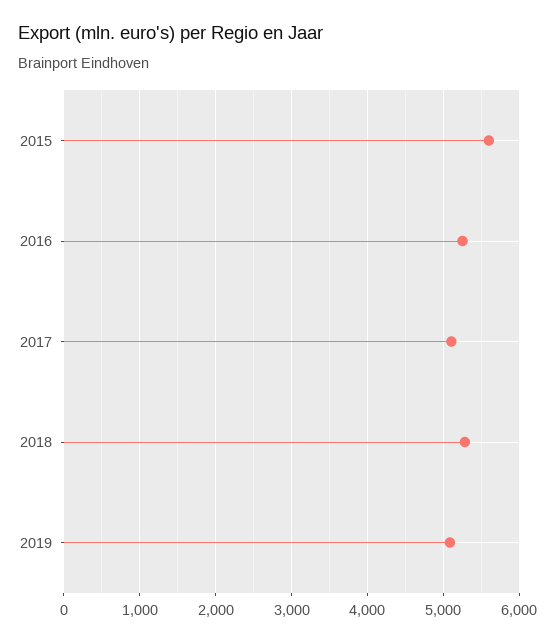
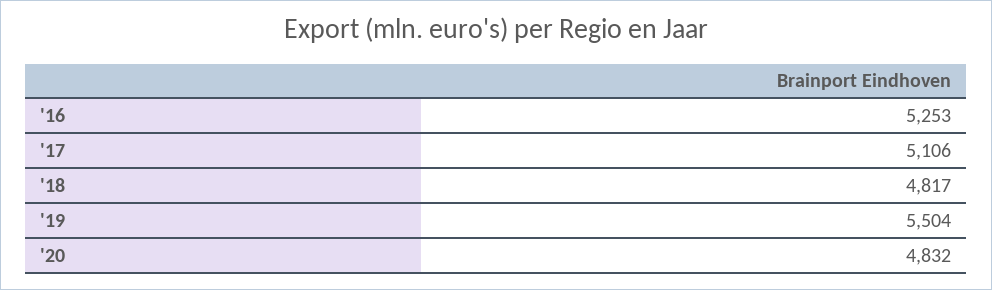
2015: 5600 -> none
2018: 5300 -> 4817
2019: 5100 -> 5504
'20: none -> 4832

